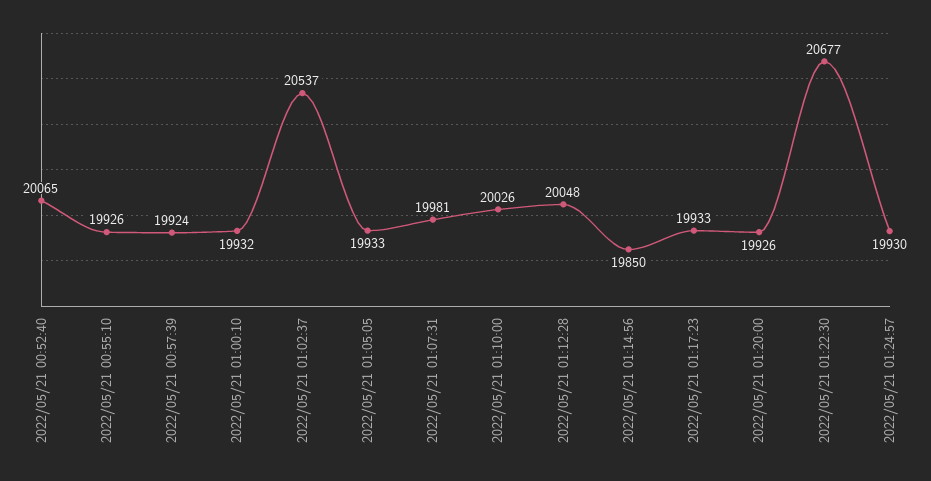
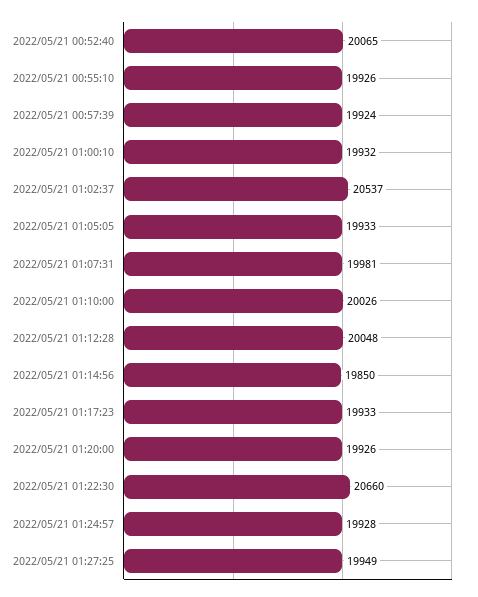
2022/05/21 01:22:30: 20677 -> 20660
2022/05/21 01:24:57: 19930 -> 19928
2022/05/21 01:27:25: none -> 19949

